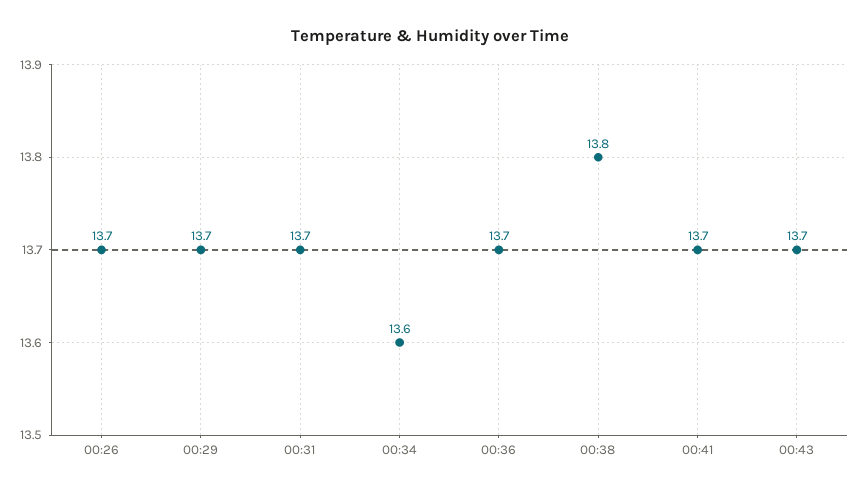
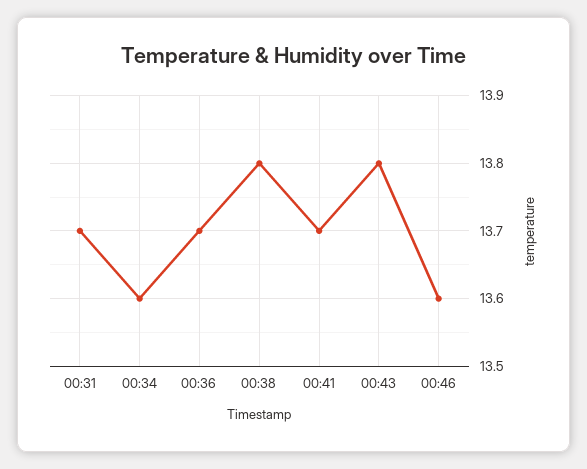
00:26: 13.7 -> none
00:29: 13.7 -> none
00:43: 13.7 -> 13.8
00:46: none -> 13.6

